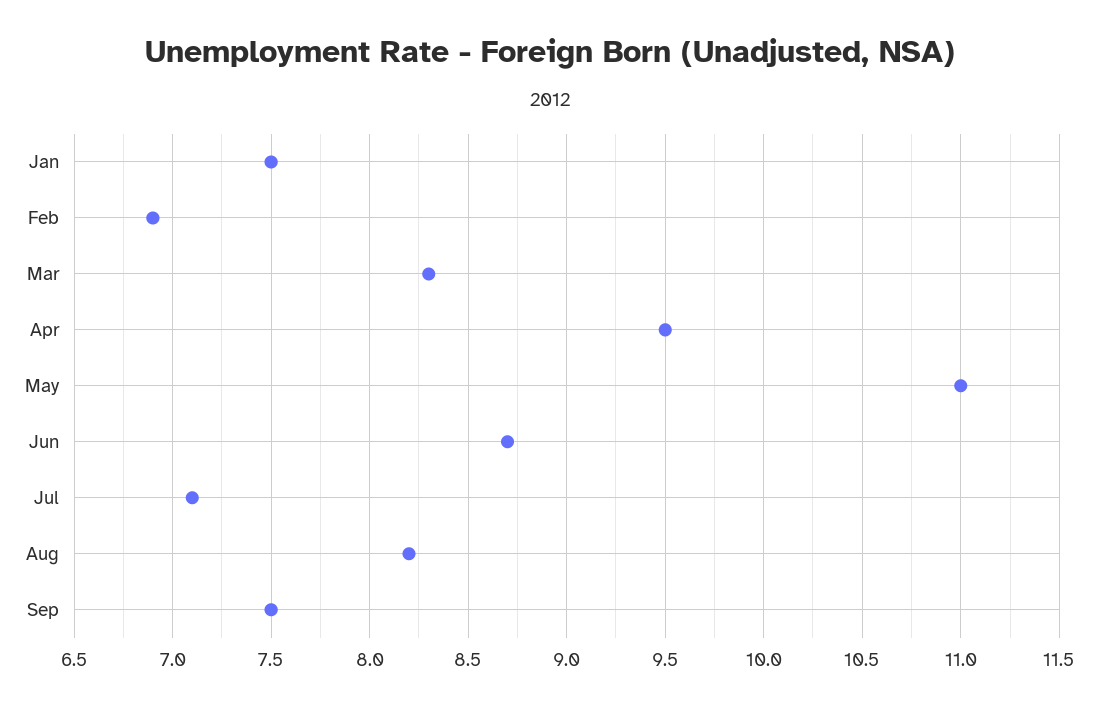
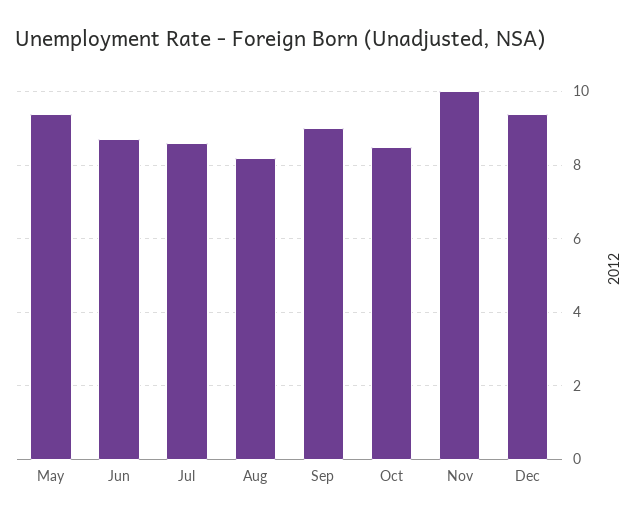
Jan: 7.5 -> none
Feb: 6.9 -> none
Mar: 8.3 -> none
Apr: 9.5 -> none
May: 11 -> 9.5
Jul: 7.1 -> 8.5
Sep: 7.5 -> 9
Oct: none -> 8.5
Nov: none -> 10
Dec: none -> 9.5

